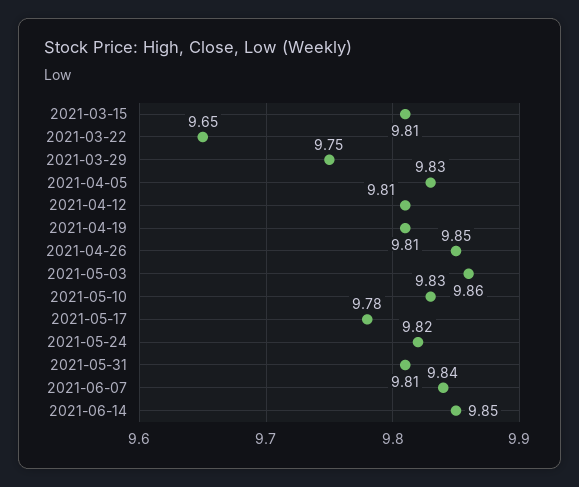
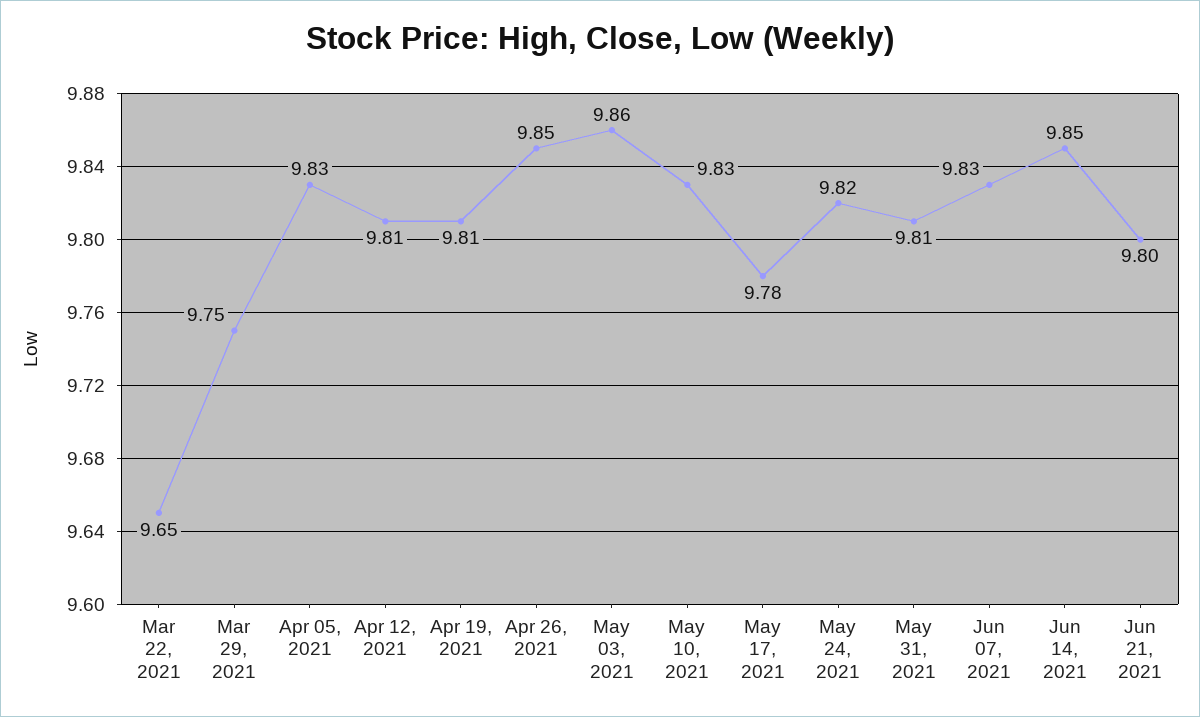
2021-03-15: 9.81 -> none
2021-06-07: 9.84 -> 9.83
Jun 21, 2021: none -> 9.8

